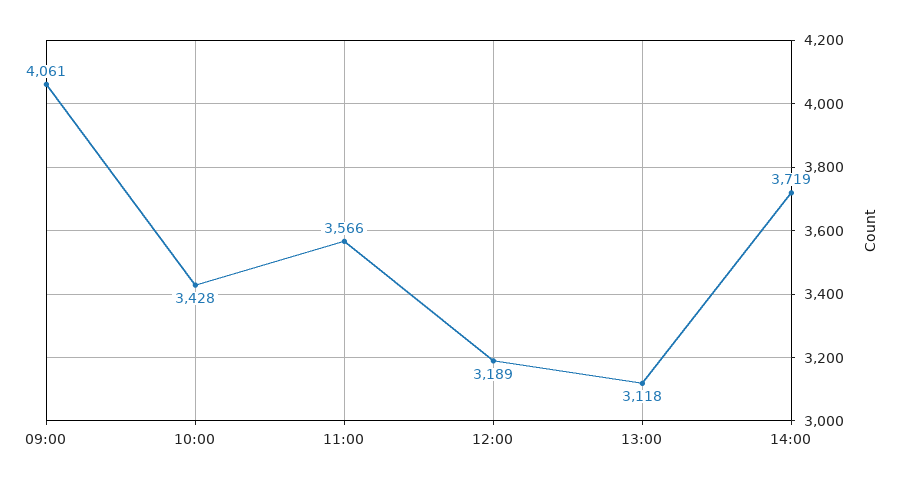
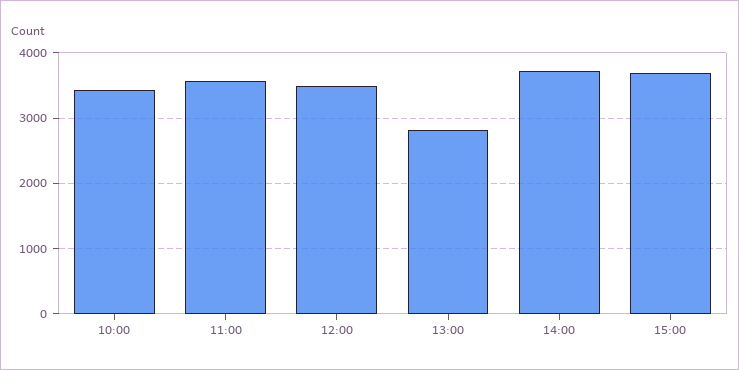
09:00: 4061 -> none
12:00: 3189 -> 3500
13:00: 3118 -> 2800
15:00: none -> 3700

